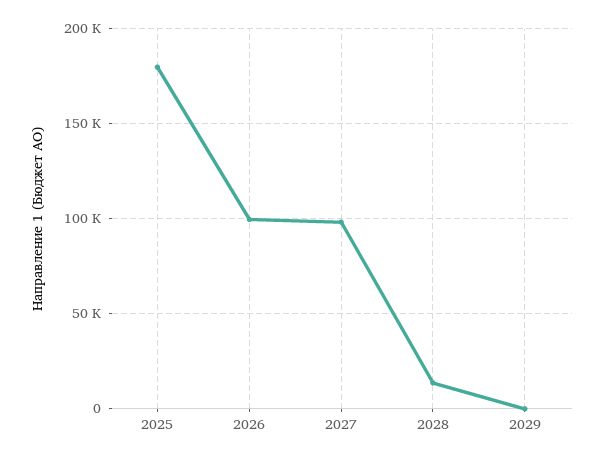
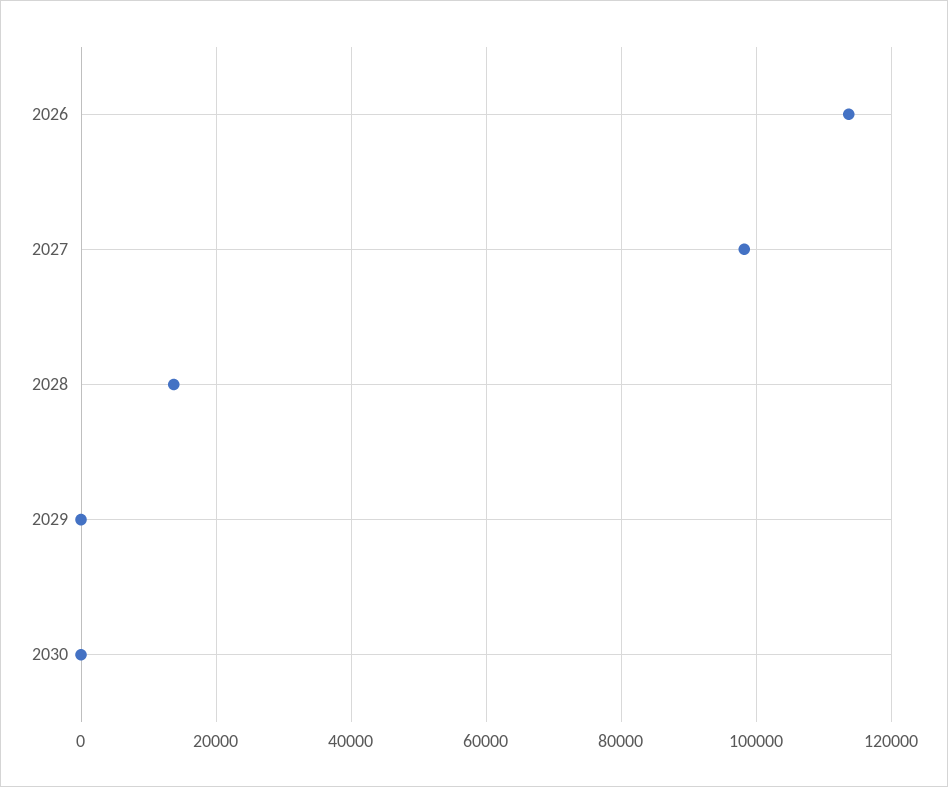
2025: 180000 -> none
2026: 100000 -> 114000
2030: none -> 0

